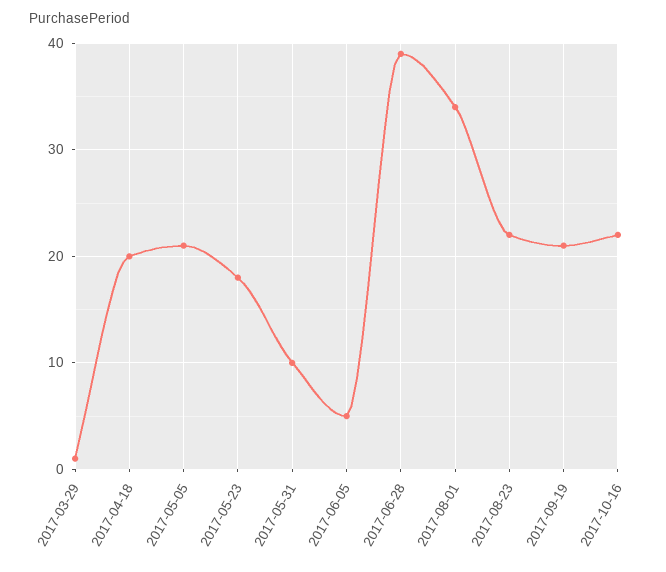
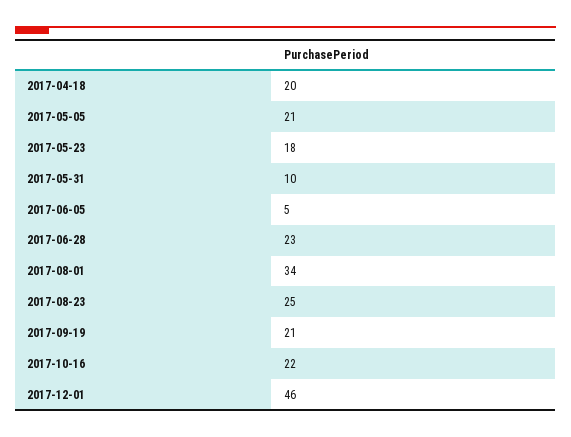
2017-03-29: 1 -> none
2017-06-28: 39 -> 23
2017-08-23: 22 -> 25
2017-12-01: none -> 46

